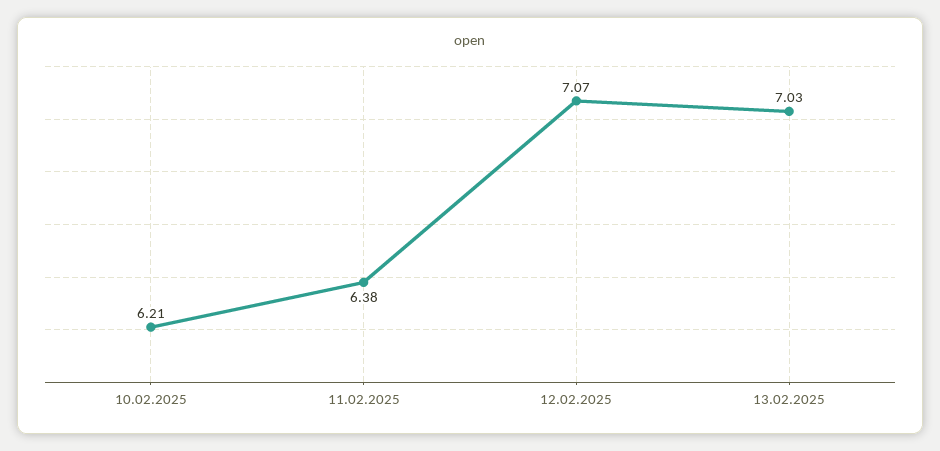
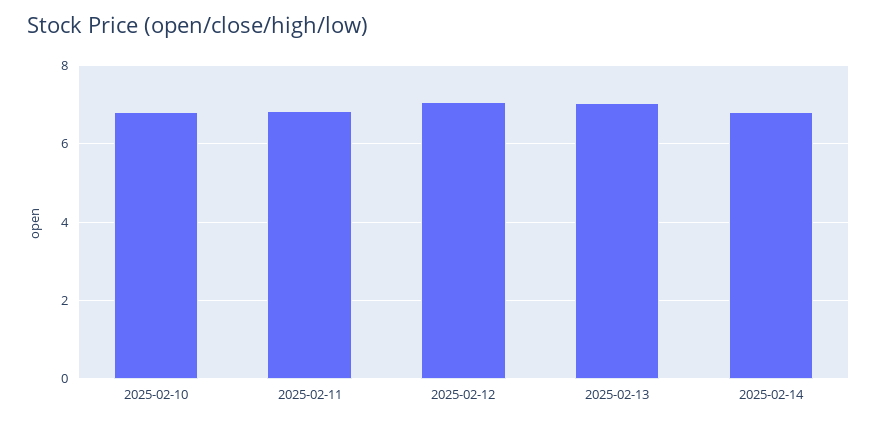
10.02.2025: 6.21 -> 6.8
11.02.2025: 6.38 -> 6.8
2025-02-14: none -> 6.8

